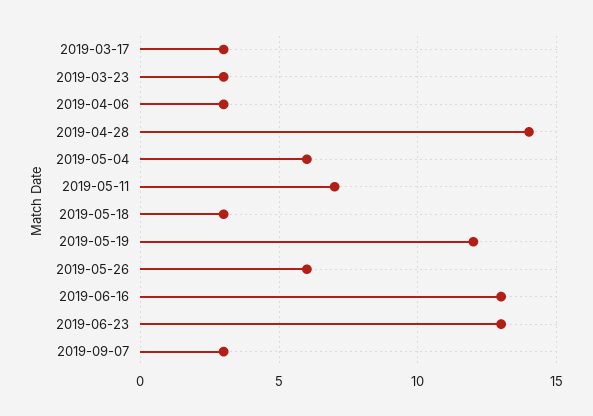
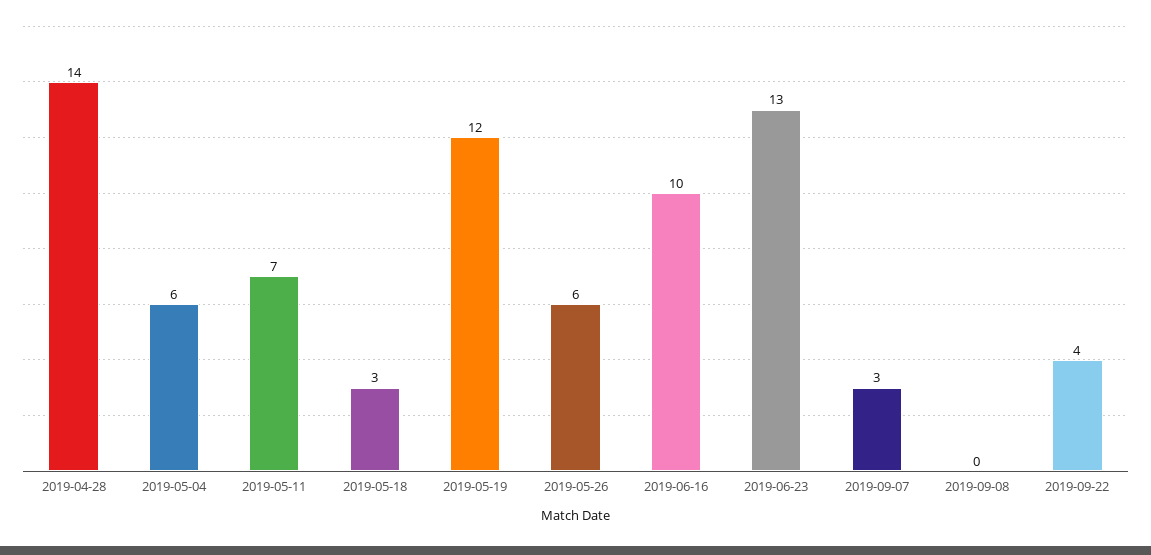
2019-03-17: 3 -> none
2019-03-23: 3 -> none
2019-04-06: 3 -> none
2019-06-16: 13 -> 10
2019-09-08: none -> 0
2019-09-22: none -> 4

